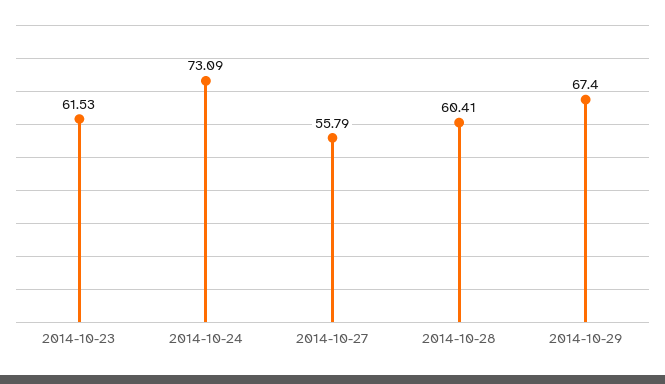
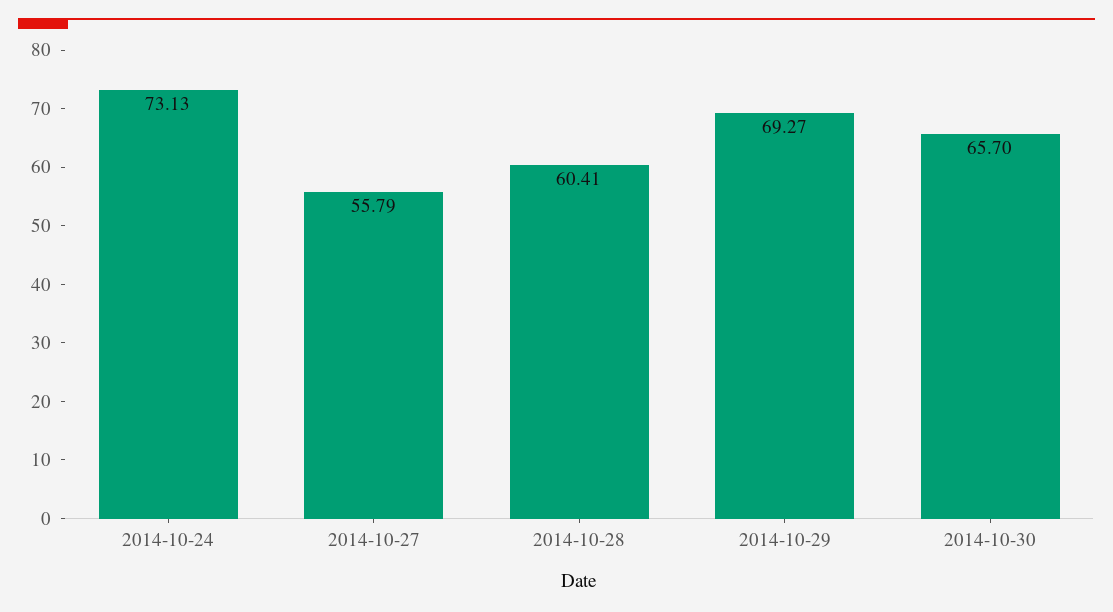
2014-10-23: 61.53 -> none
2014-10-24: 73.09 -> 73.13
2014-10-29: 67.4 -> 69.27
2014-10-30: none -> 65.7

